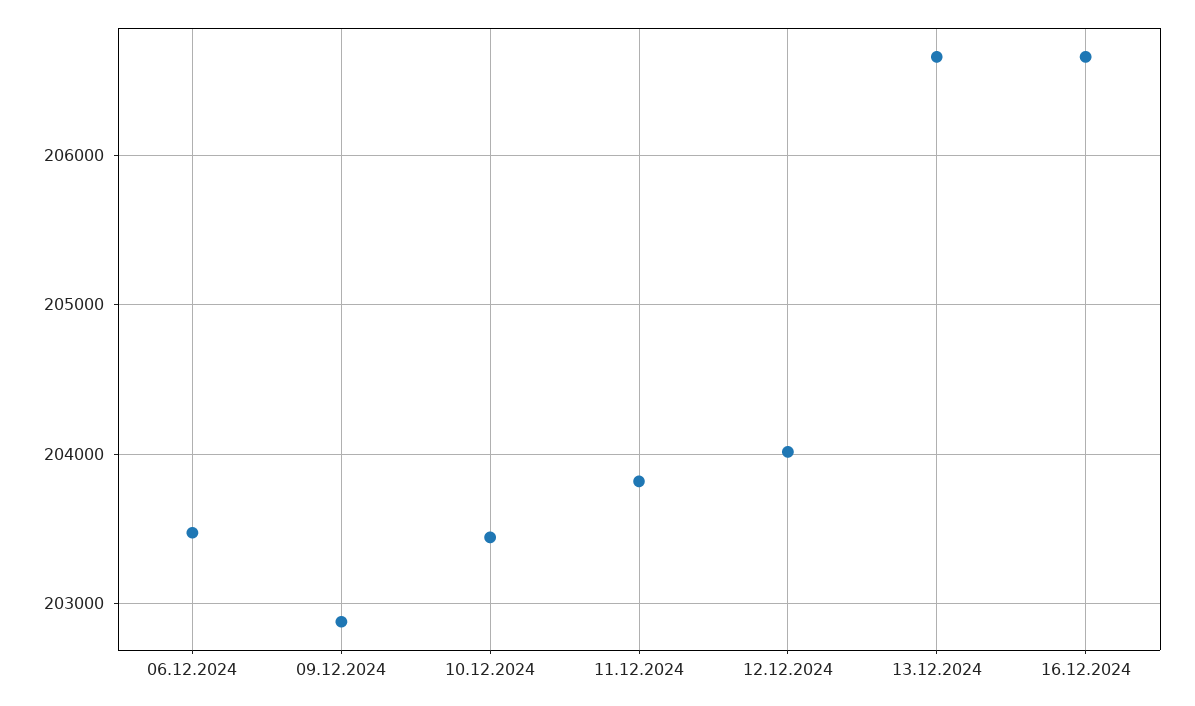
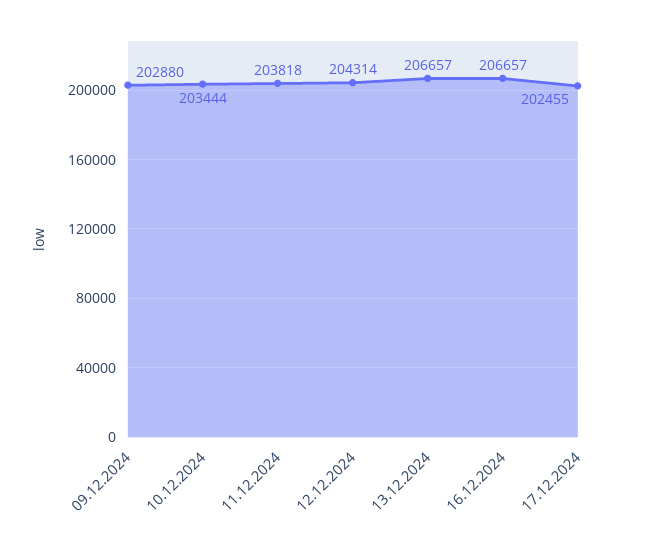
06.12.2024: 203500 -> none
12.12.2024: 204000 -> 204314
17.12.2024: none -> 202455

